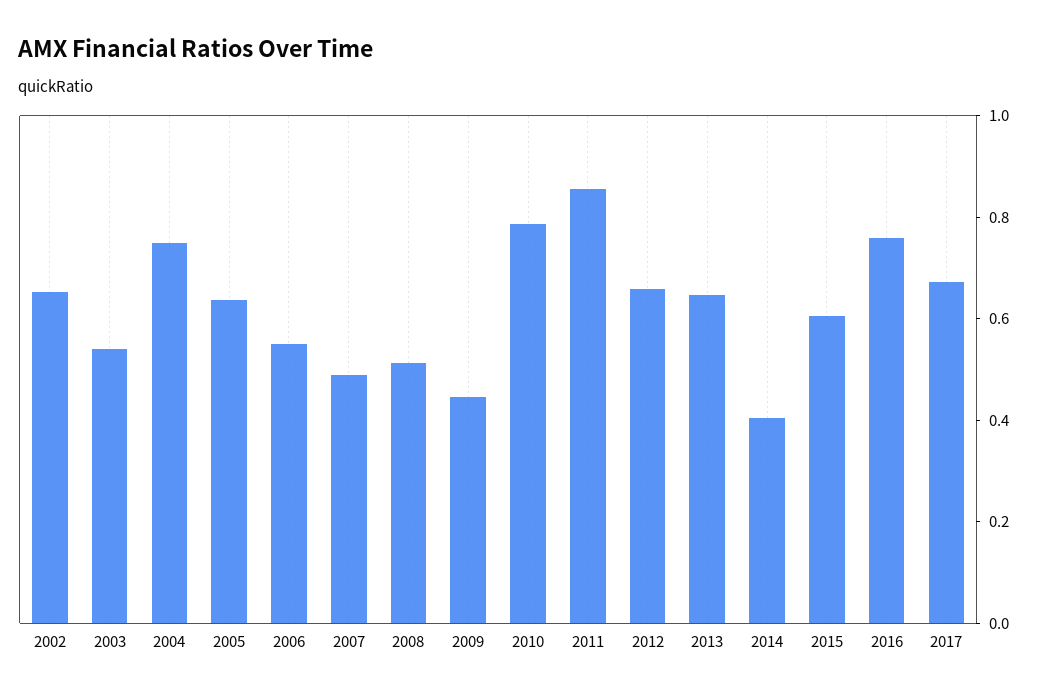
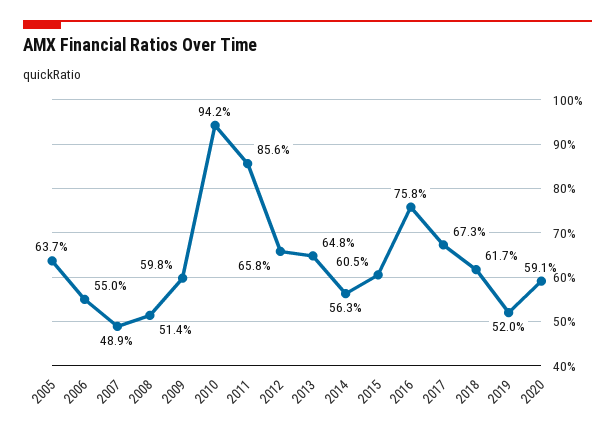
2002: 0.65 -> none
2003: 0.55 -> none
2004: 0.75 -> none
2009: 0.45 -> 0.598
2010: 0.8 -> 0.942
2014: 0.4 -> 0.563
2018: none -> 0.617
2019: none -> 0.52
2020: none -> 0.591

